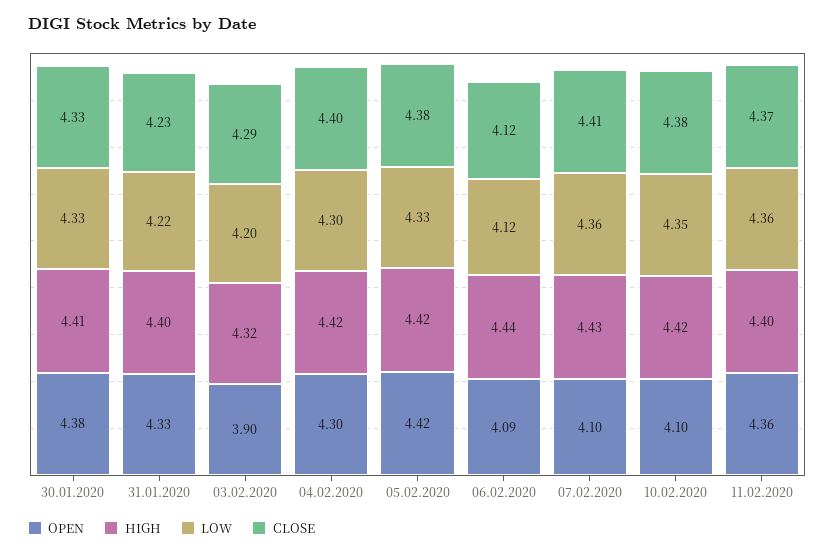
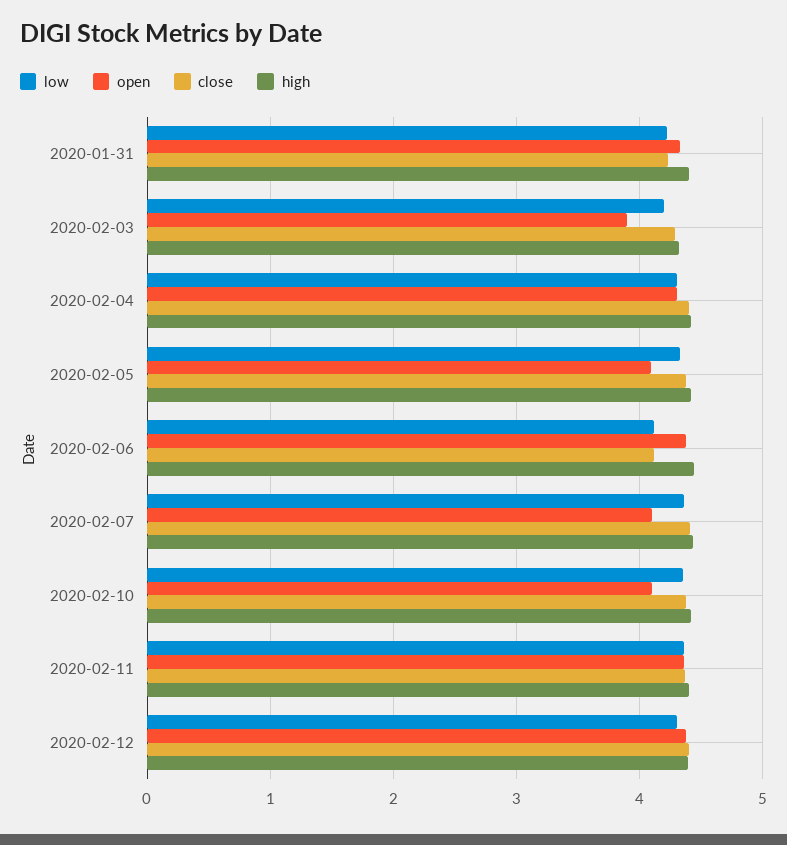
OPEN, 30.01.2020: 4.38 -> none
HIGH, 30.01.2020: 4.41 -> none
LOW, 30.01.2020: 4.33 -> none
CLOSE, 30.01.2020: 4.33 -> none
OPEN, 05.02.2020: 4.42 -> 4.1
OPEN, 06.02.2020: 4.09 -> 4.4
LOW, 2020-02-12: none -> 4.3
OPEN, 2020-02-12: none -> 4.4
CLOSE, 2020-02-12: none -> 4.4
HIGH, 2020-02-12: none -> 4.4

